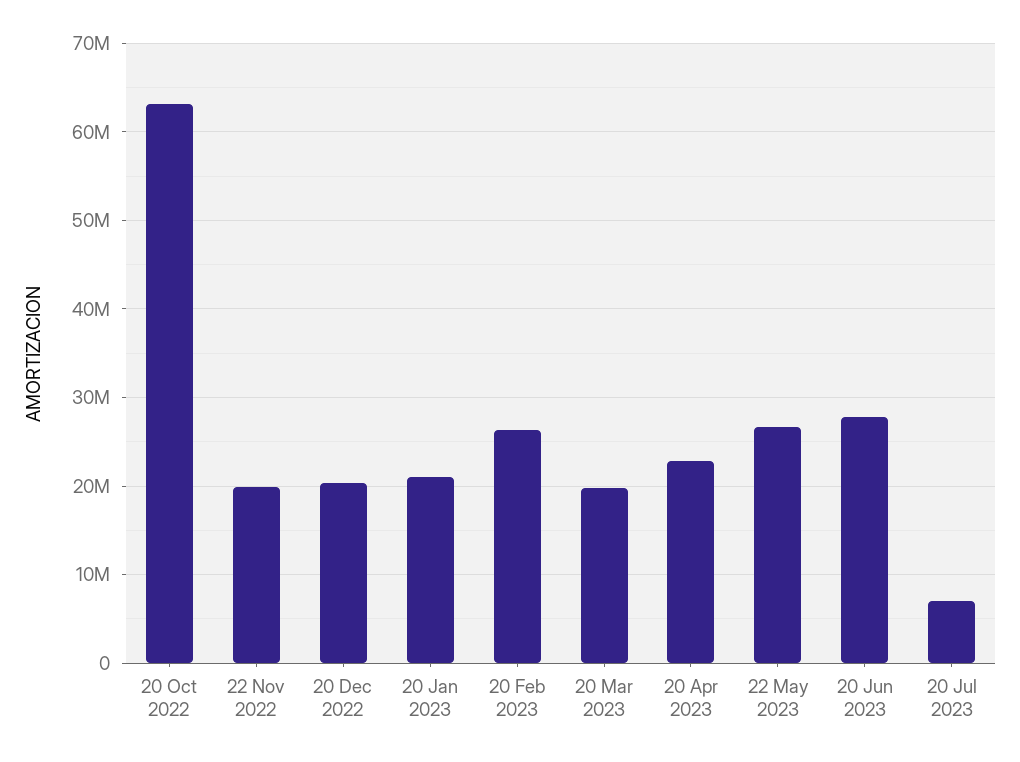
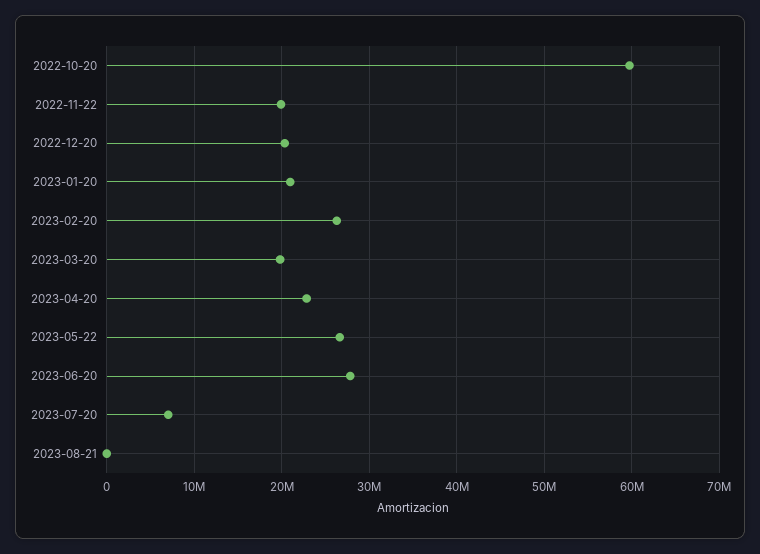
20 Oct 2022: 63000000 -> 60000000
2023-08-21: none -> 0

